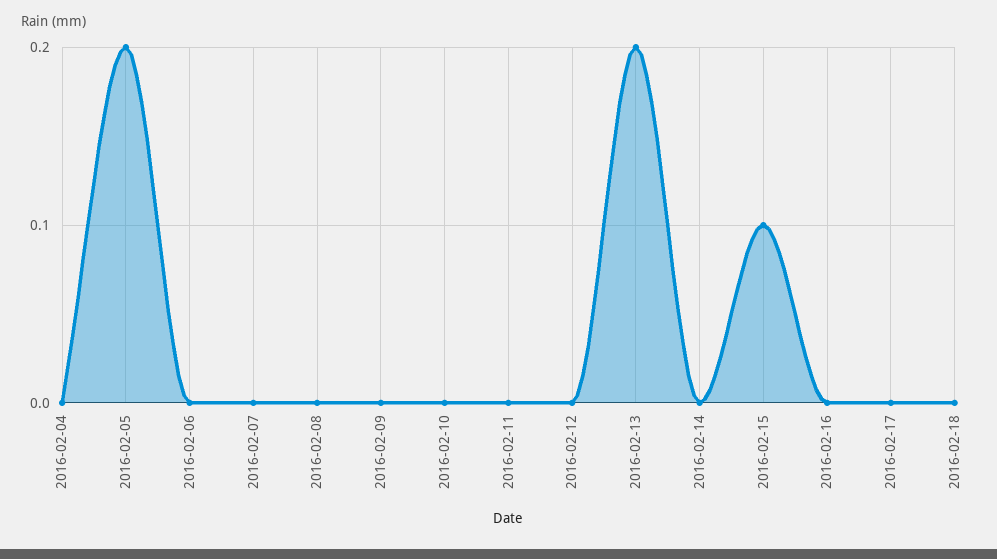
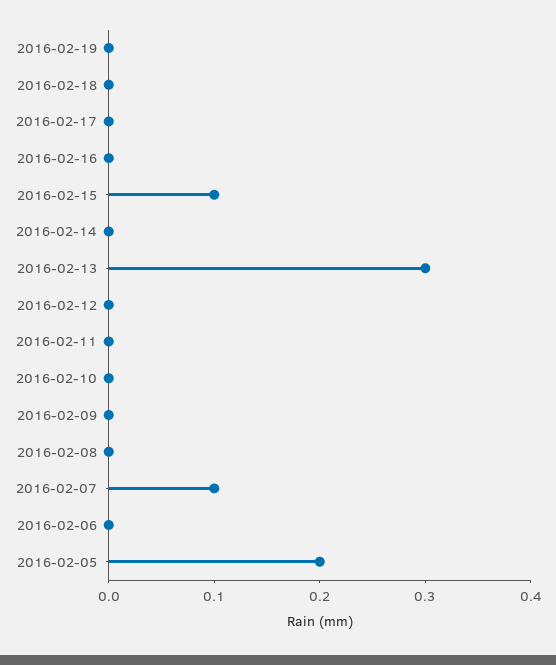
2016-02-04: 0 -> none
2016-02-07: 0 -> 0.1
2016-02-13: 0.2 -> 0.3
2016-02-19: none -> 0

